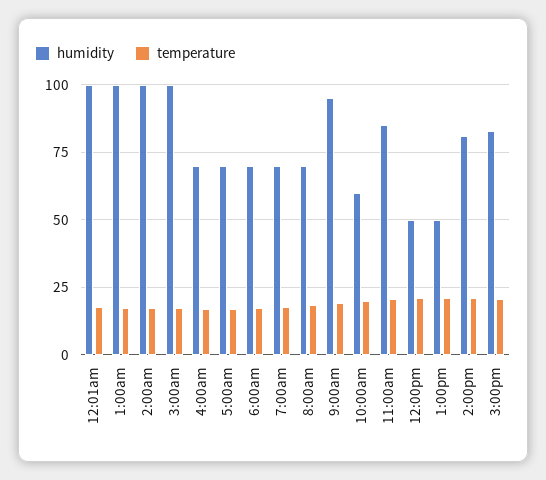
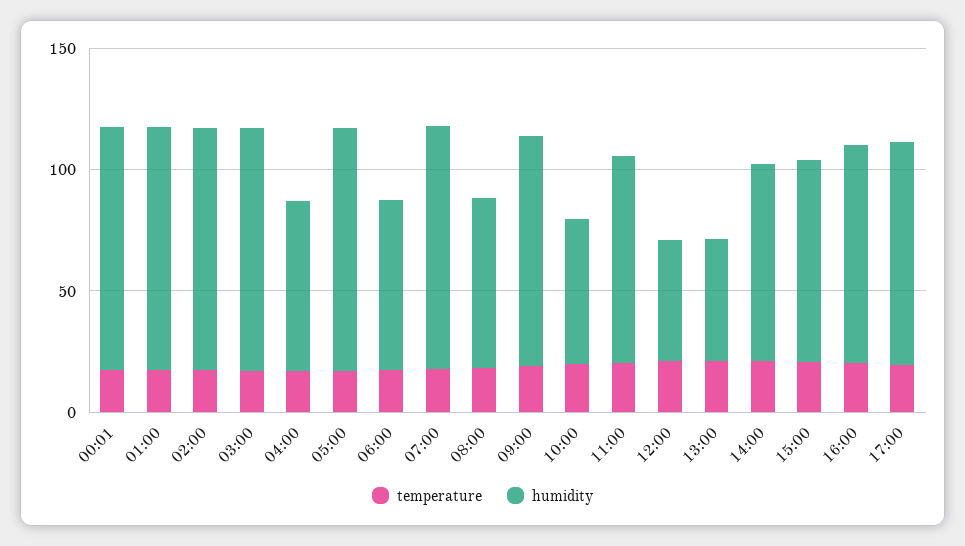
humidity, 5:00am: 70 -> 100
humidity, 7:00am: 70 -> 100
temperature, 16:00: none -> 20
humidity, 16:00: none -> 90
temperature, 17:00: none -> 20
humidity, 17:00: none -> 90

